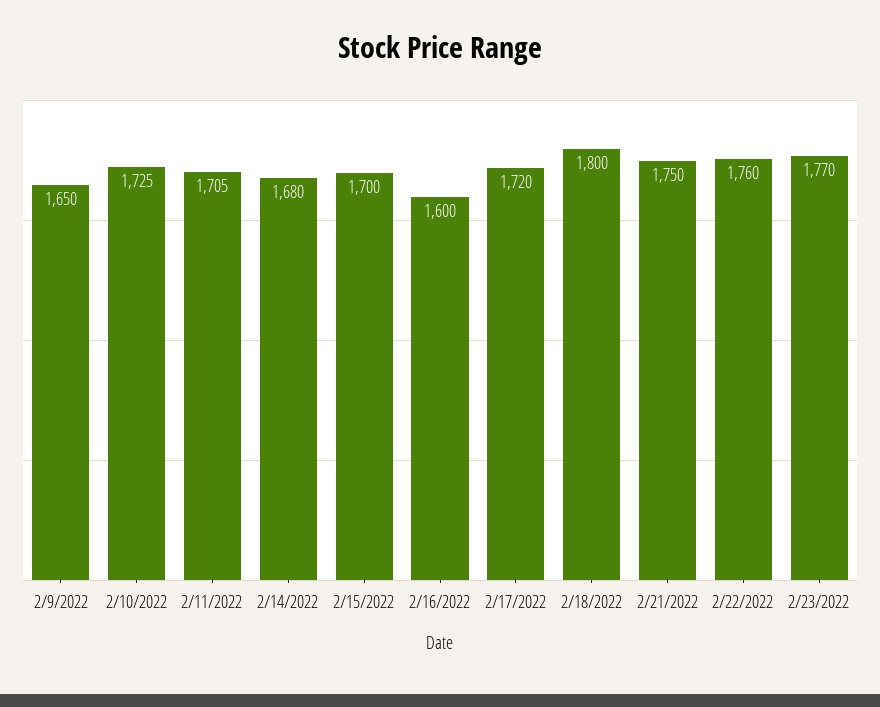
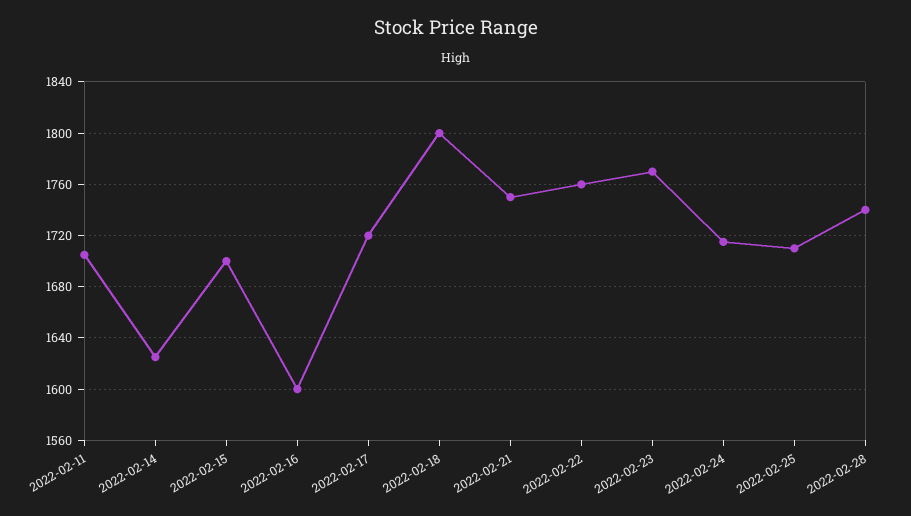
2/9/2022: 1650 -> none
2/10/2022: 1725 -> none
2/14/2022: 1680 -> 1625
2022-02-24: none -> 1715
2022-02-25: none -> 1710
2022-02-28: none -> 1740

